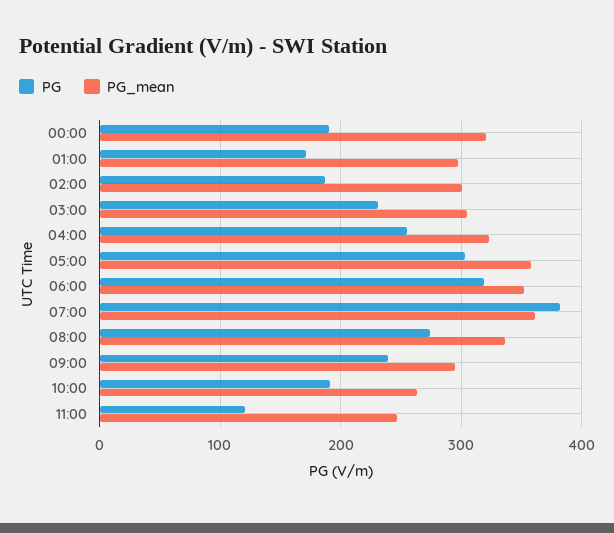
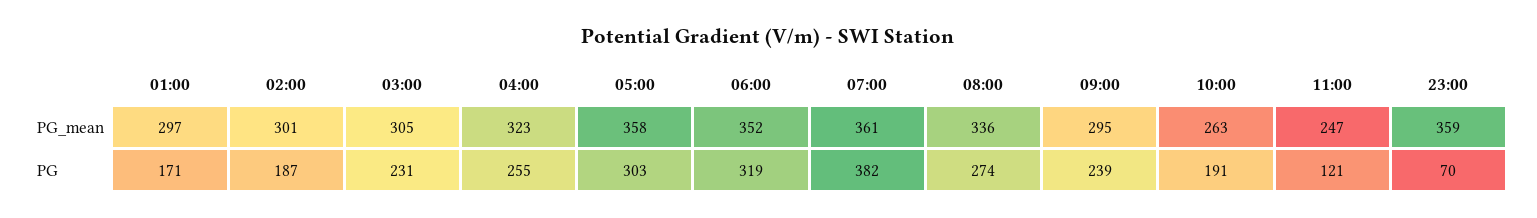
PG, 00:00: 190 -> none
PG_mean, 00:00: 320 -> none
PG_mean, 23:00: none -> 359
PG, 23:00: none -> 70

